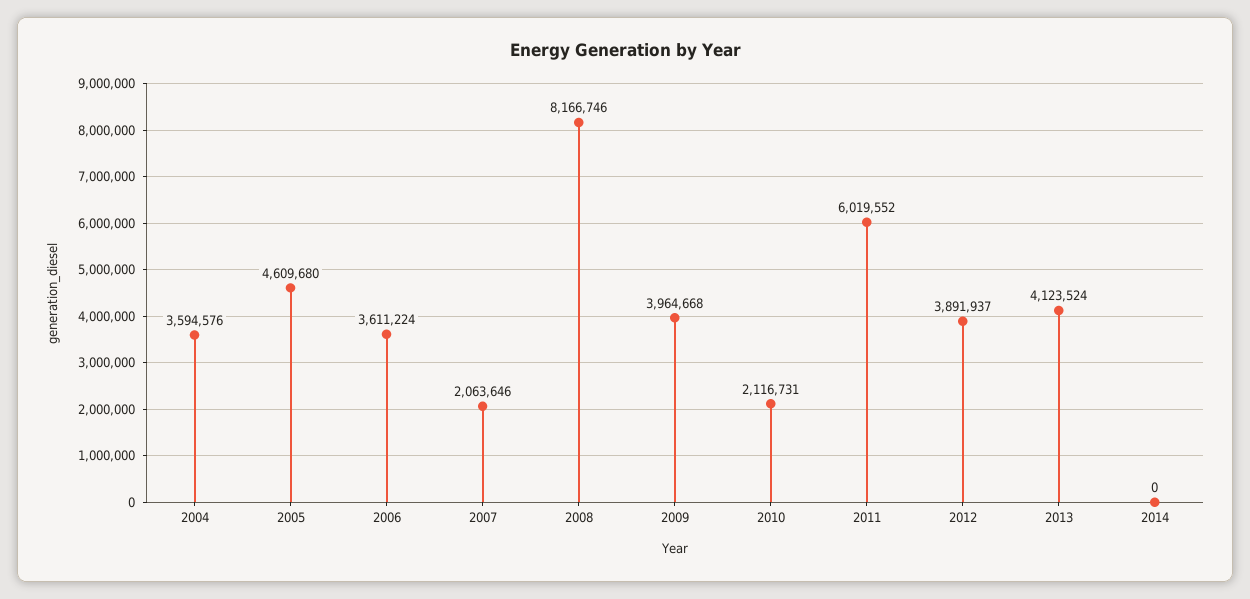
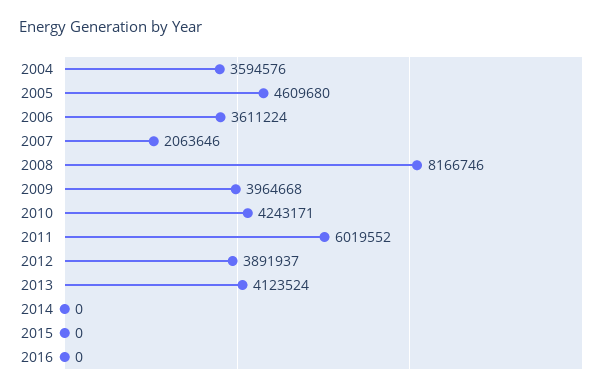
2010: 2116731 -> 4243171
2015: none -> 0
2016: none -> 0

